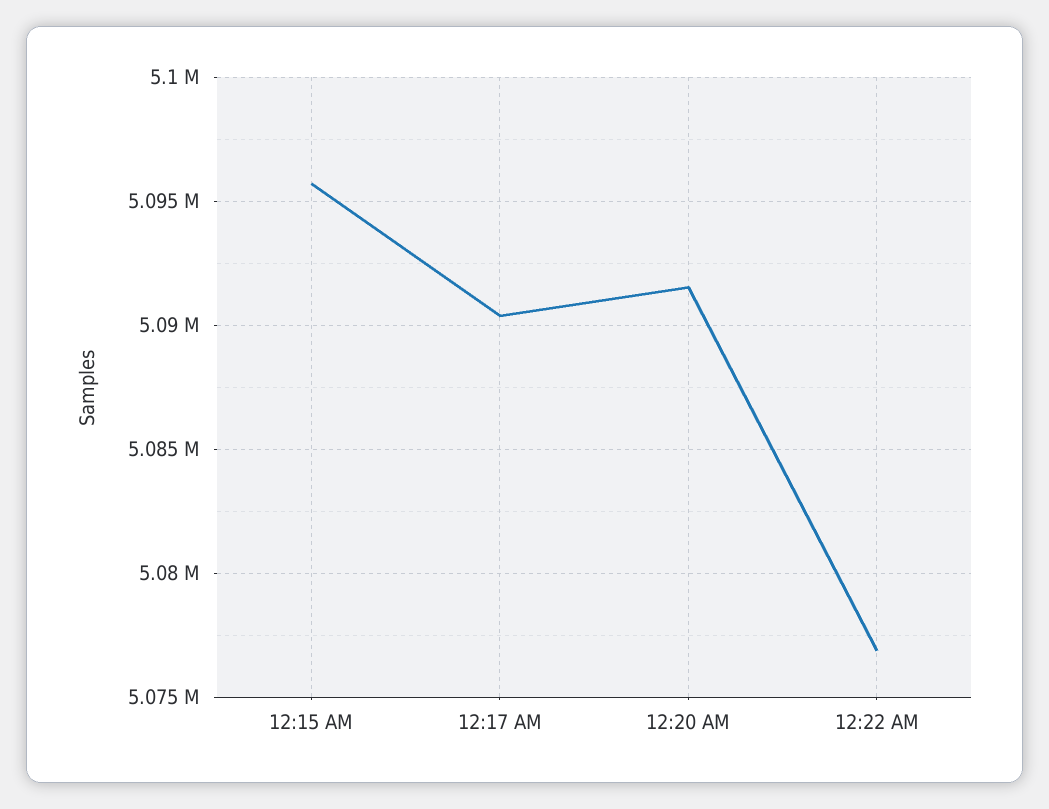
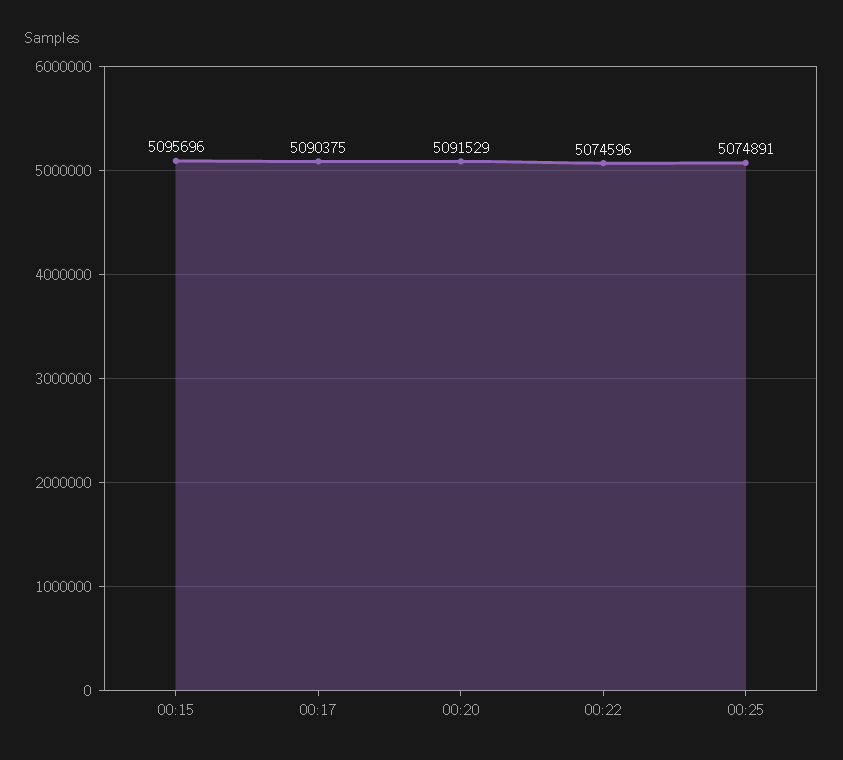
12:22 AM: 5077000 -> 5074596
00:25: none -> 5074891

